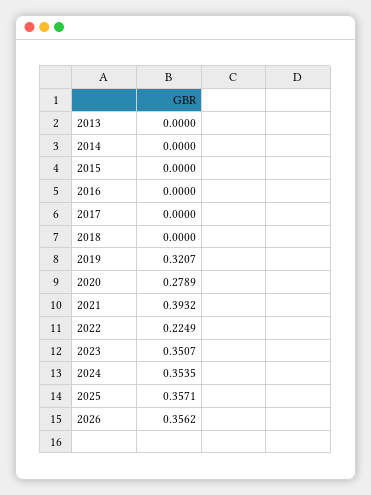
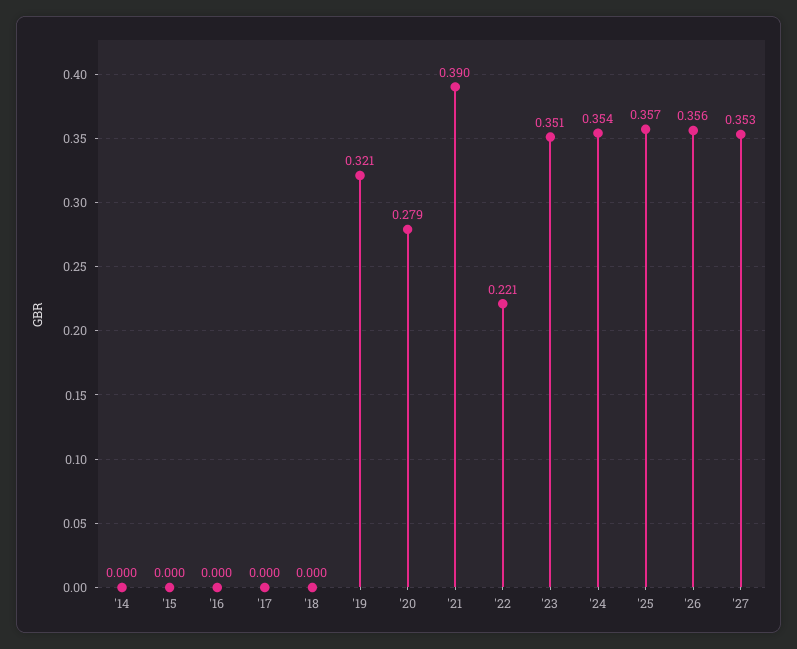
2013: 0 -> none
2021: 0.3932 -> 0.39
2022: 0.2249 -> 0.221
'27: none -> 0.353

